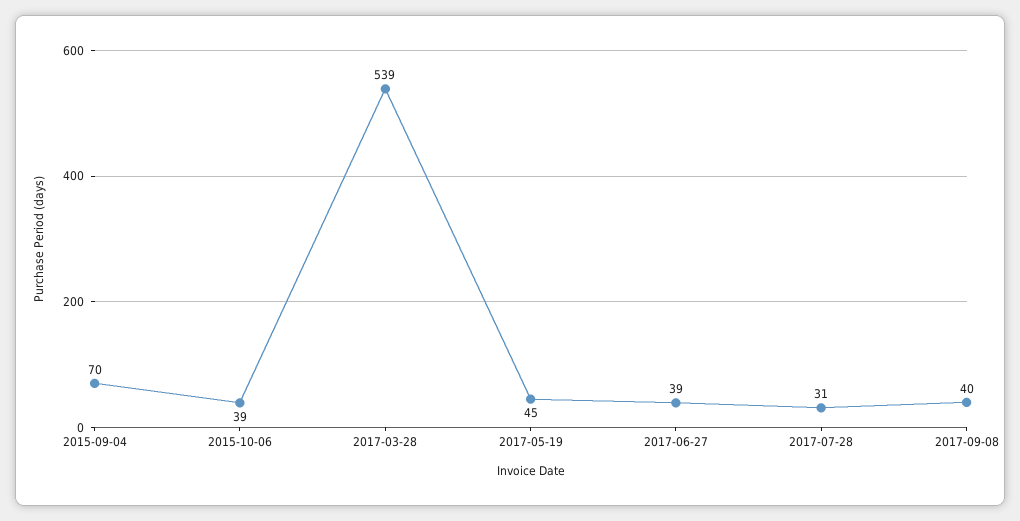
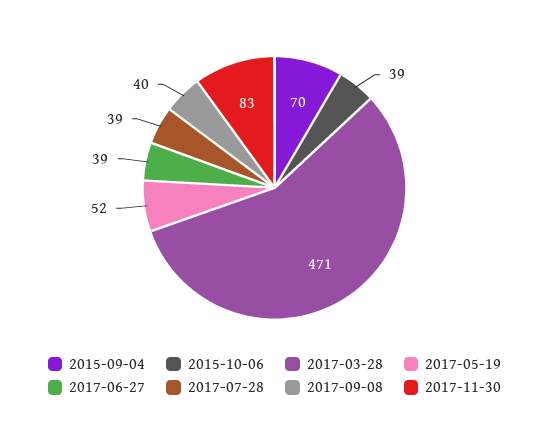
2017-03-28: 539 -> 471
2017-05-19: 45 -> 52
2017-07-28: 31 -> 39
2017-11-30: none -> 83

